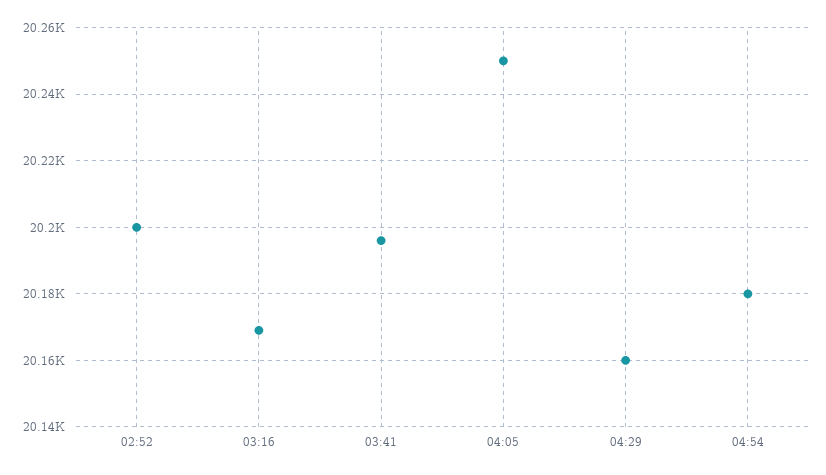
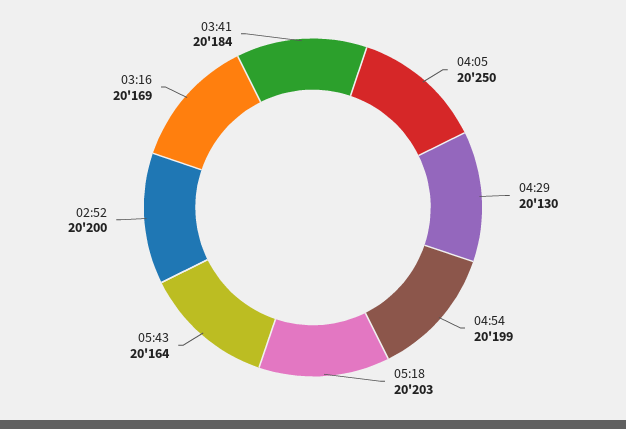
03:41: 20195 -> 20184
04:29: 20160 -> 20130
04:54: 20180 -> 20199
05:18: none -> 20203
05:43: none -> 20164

